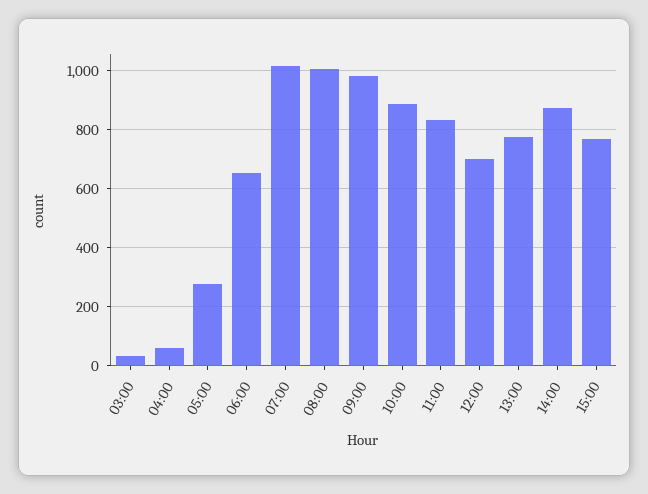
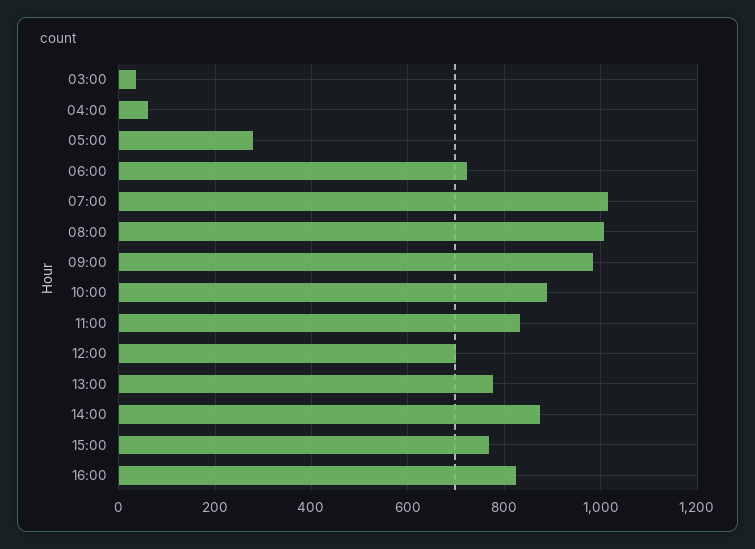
06:00: 650 -> 720
16:00: none -> 820

